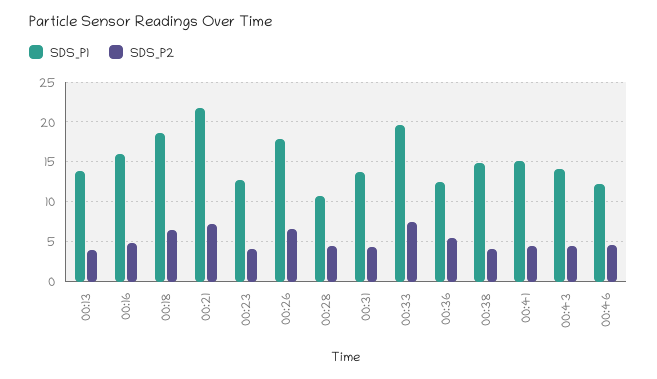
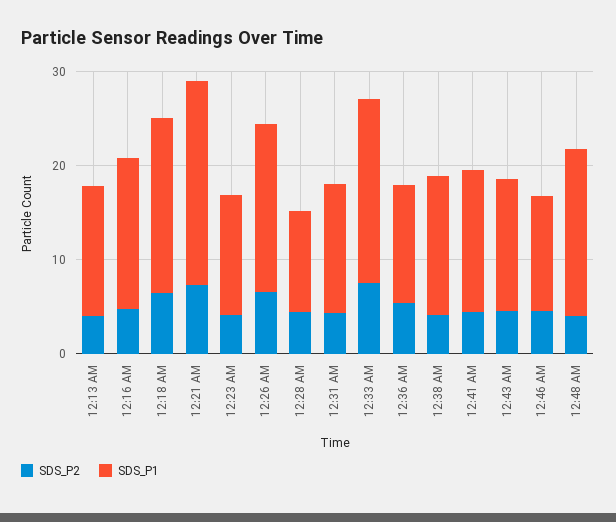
SDS_P2, 12:48 AM: none -> 4
SDS_P1, 12:48 AM: none -> 18

